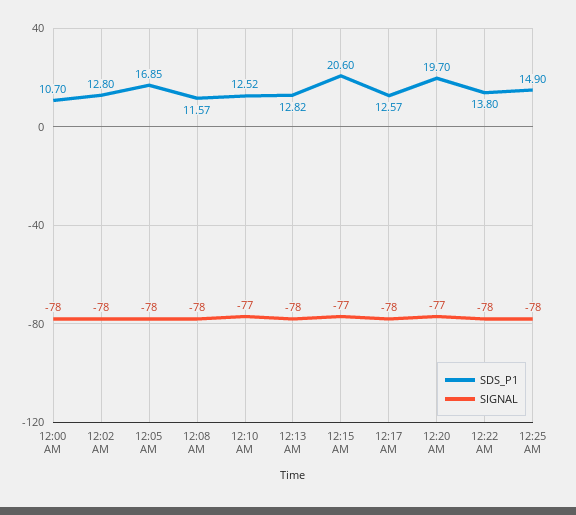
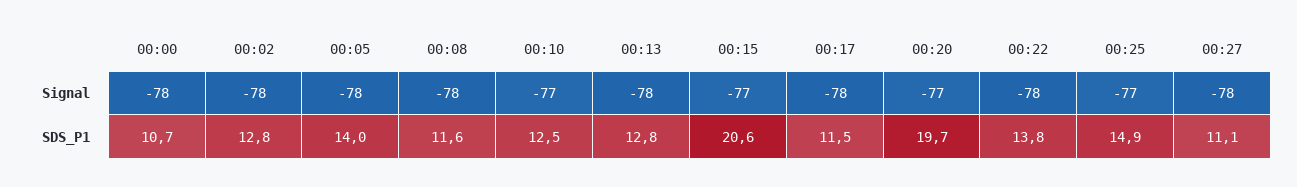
SDS_P1, 12:05 AM: 16.85 -> 14
SDS_P1, 12:17 AM: 12.57 -> 11.5
SIGNAL, 12:25 AM: -78 -> -77
SIGNAL, 00:27: none -> -78
SDS_P1, 00:27: none -> 11.1

